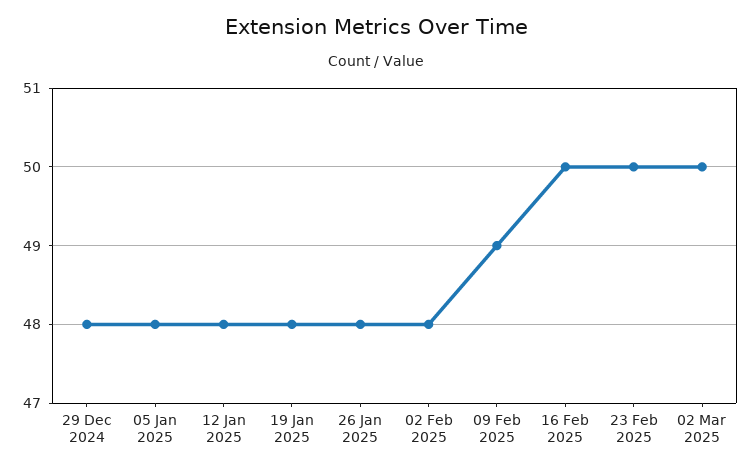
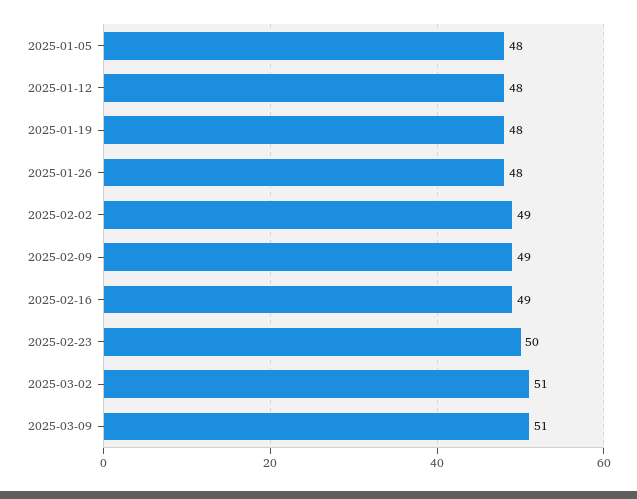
29 Dec 2024: 48 -> none
02 Feb 2025: 48 -> 49
16 Feb 2025: 50 -> 49
02 Mar 2025: 50 -> 51
2025-03-09: none -> 51

